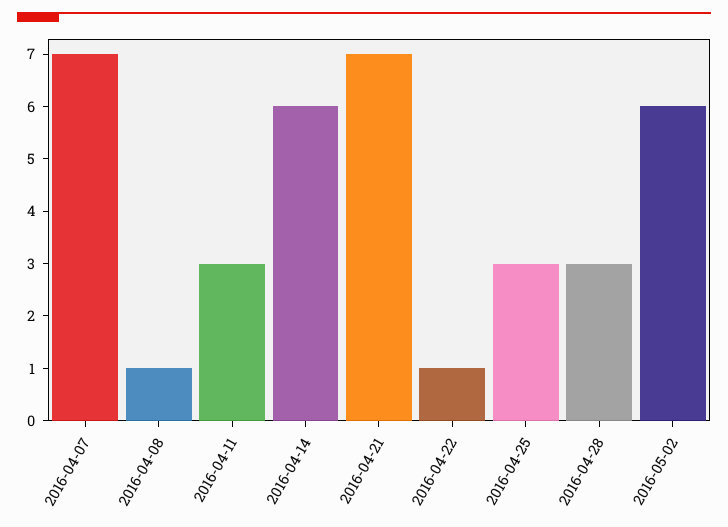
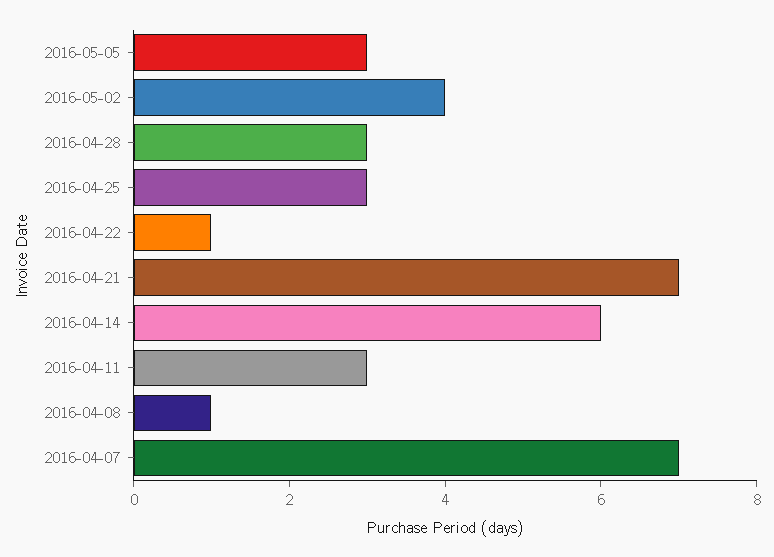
2016-05-02: 6 -> 4
2016-05-05: none -> 3

